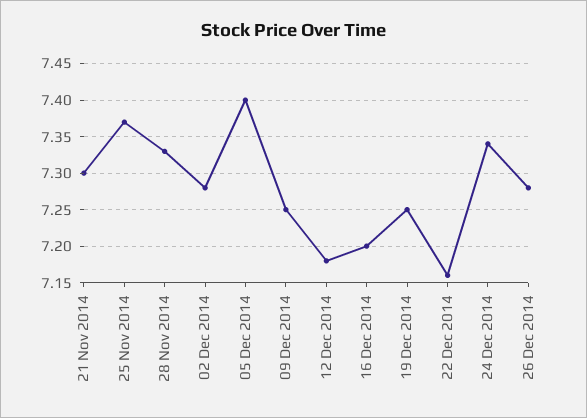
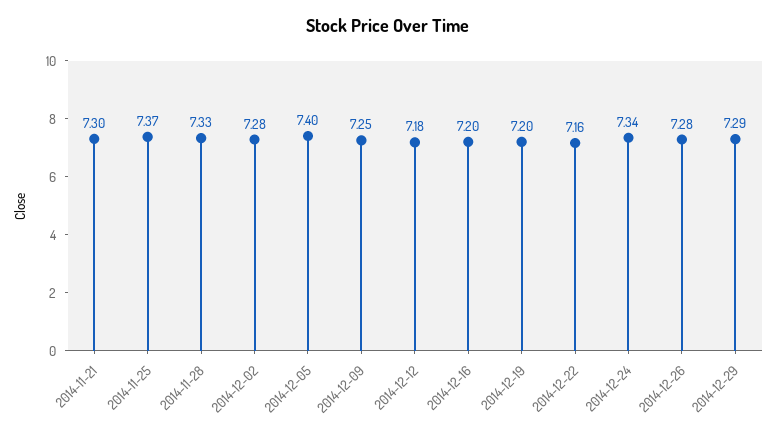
19 Dec 2014: 7.25 -> 7.2
2014-12-29: none -> 7.29

